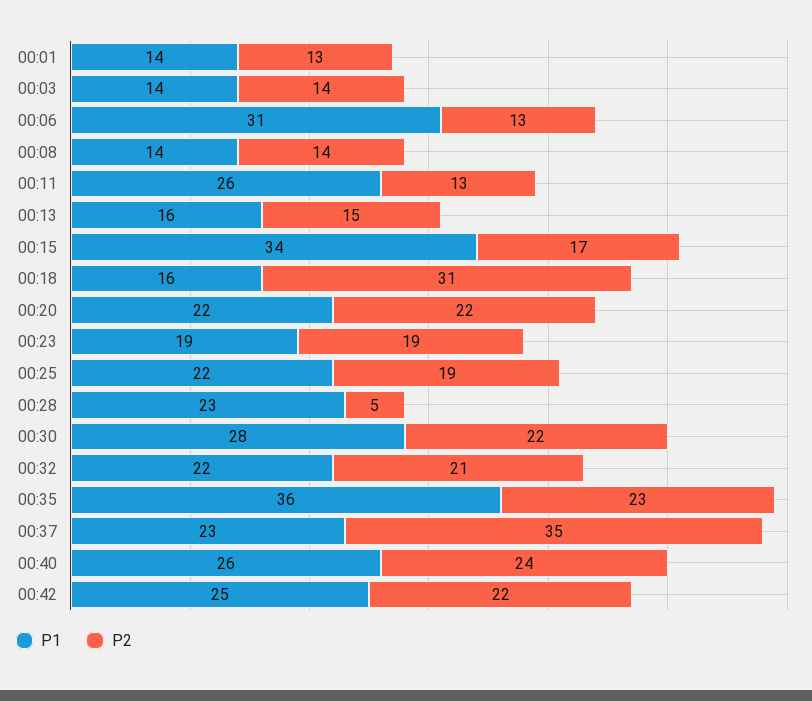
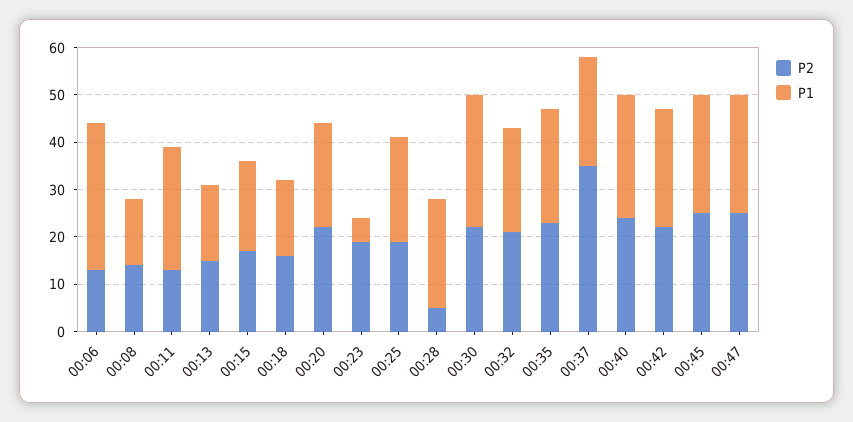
P1, 00:01: 14 -> none
P2, 00:01: 13 -> none
P1, 00:03: 14 -> none
P2, 00:03: 14 -> none
P1, 00:15: 34 -> 20
P2, 00:18: 31 -> 15
P1, 00:23: 19 -> 5
P1, 00:35: 36 -> 25
P2, 00:45: none -> 25
P1, 00:45: none -> 25
P2, 00:47: none -> 25
P1, 00:47: none -> 25

